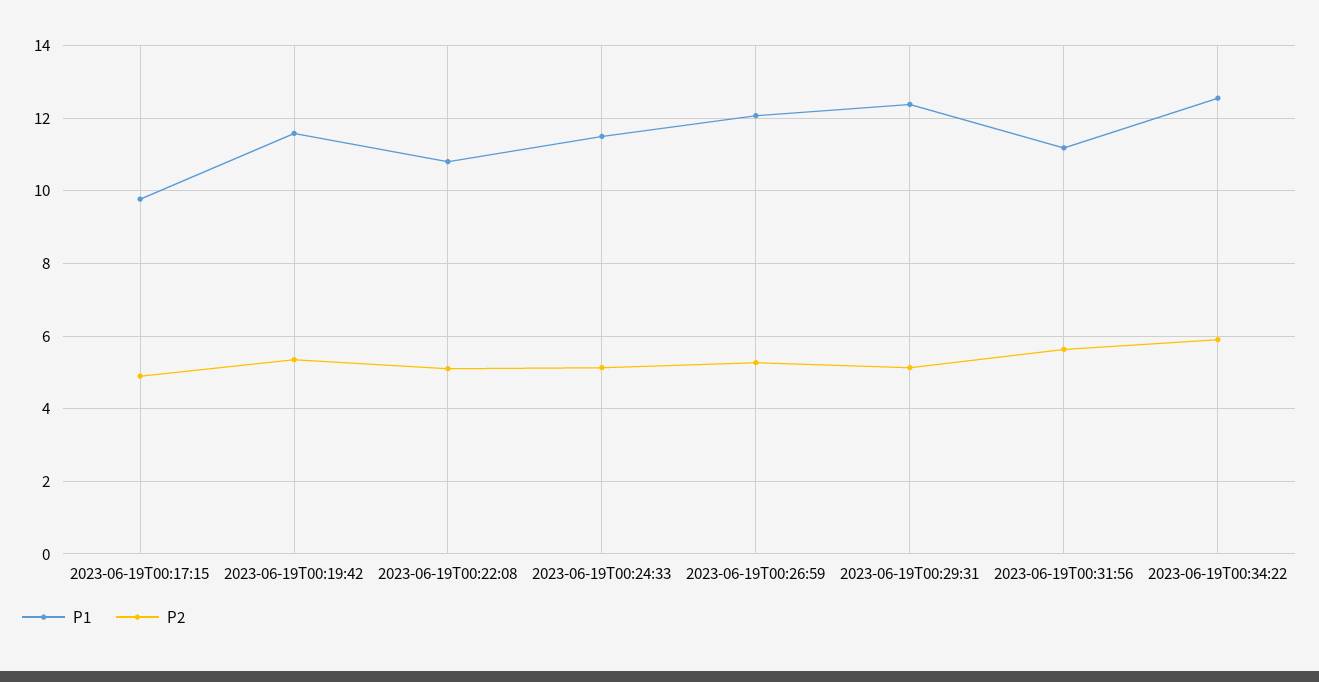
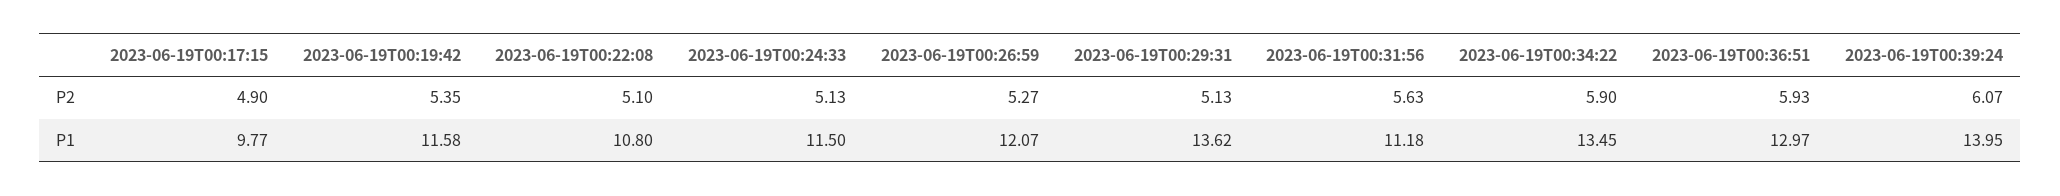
P1, 2023-06-19T00:29:31: 12.4 -> 13.62
P1, 2023-06-19T00:34:22: 12.6 -> 13.45
P2, 2023-06-19T00:36:51: none -> 5.93
P2, 2023-06-19T00:39:24: none -> 6.07
P1, 2023-06-19T00:36:51: none -> 12.97
P1, 2023-06-19T00:39:24: none -> 13.95

